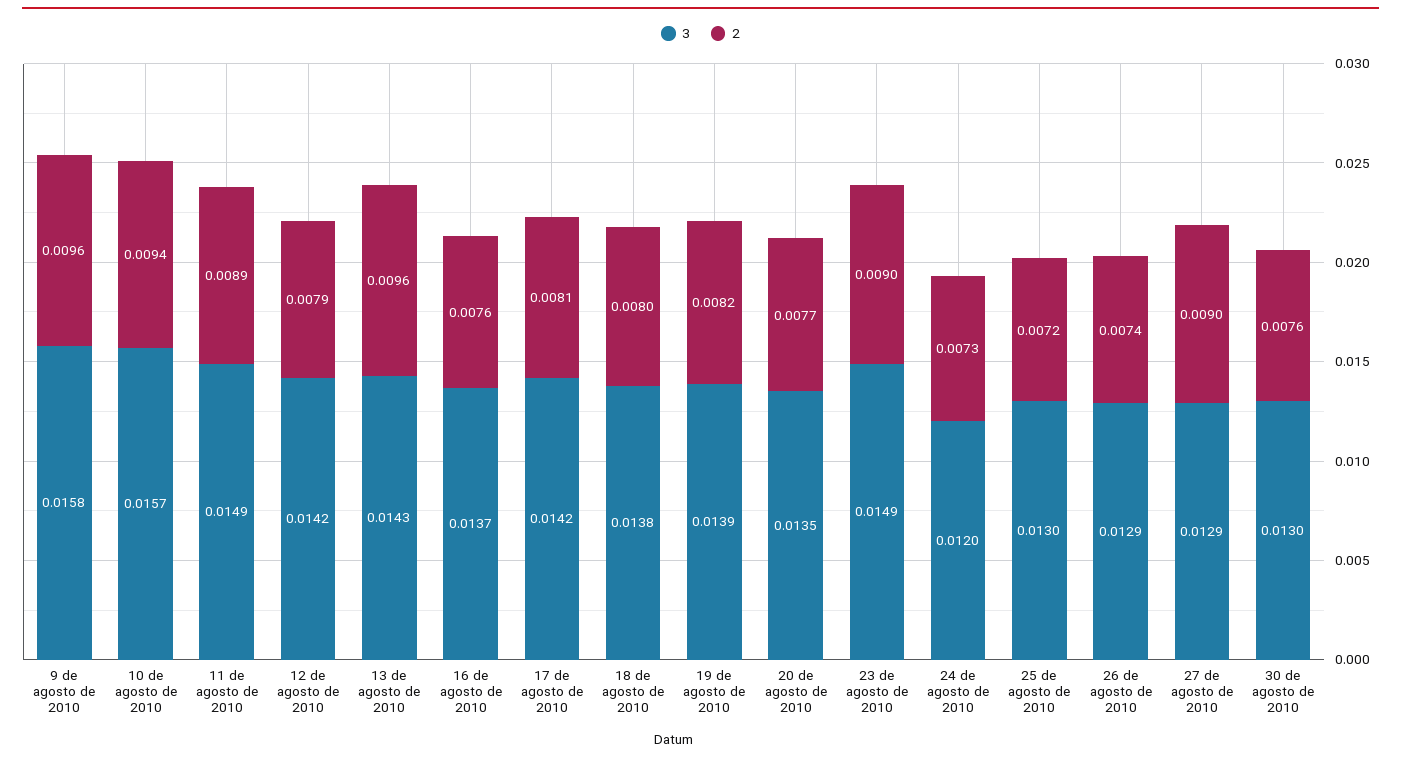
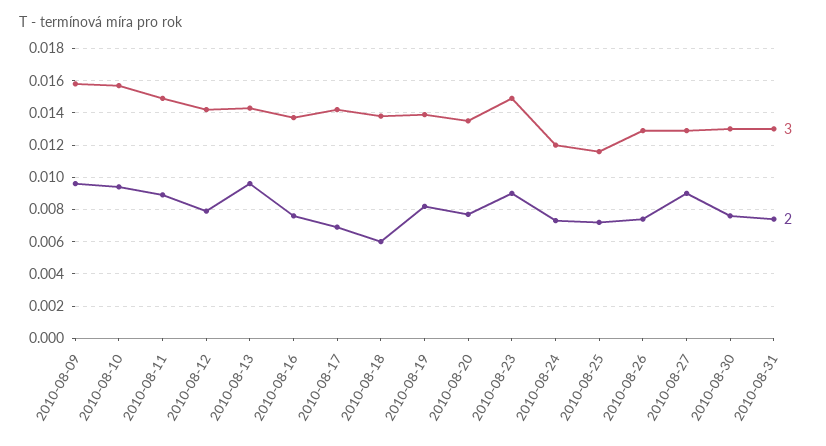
2, 17 de agosto de 2010: 0.0081 -> 0.007
2, 18 de agosto de 2010: 0.008 -> 0.006
3, 25 de agosto de 2010: 0.013 -> 0.0115
3, 2010-08-31: none -> 0.013
2, 2010-08-31: none -> 0.0075

